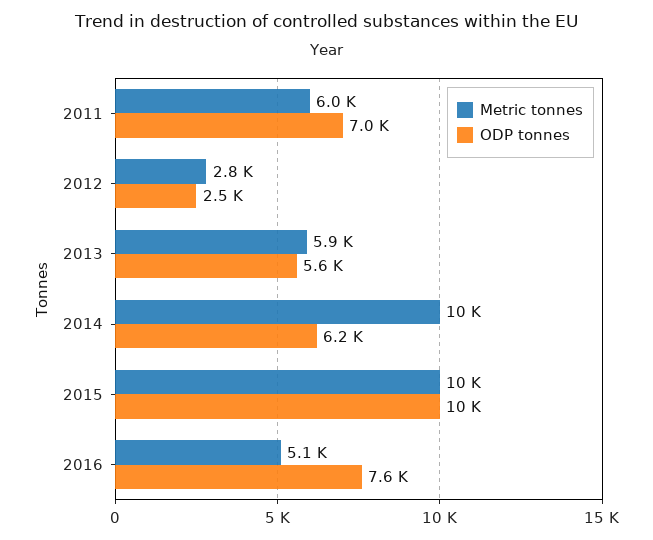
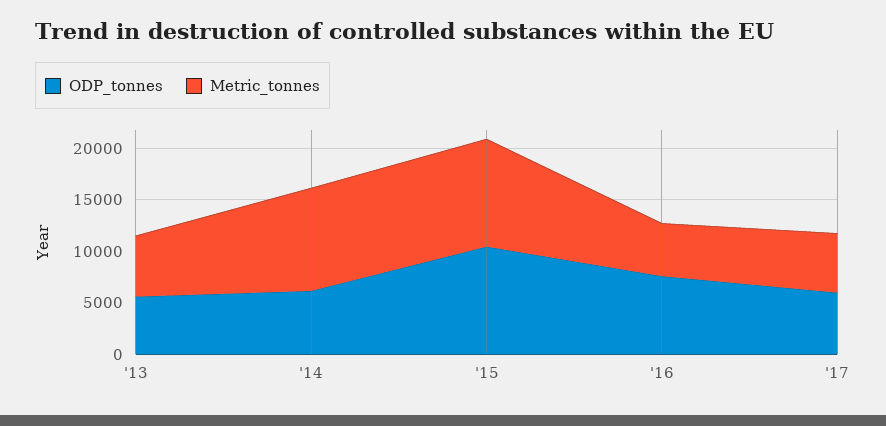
Metric tonnes, 2011: 6000 -> none
ODP tonnes, 2011: 7000 -> none
Metric tonnes, 2012: 2800 -> none
ODP tonnes, 2012: 2500 -> none
ODP tonnes, '17: none -> 6000
Metric tonnes, '17: none -> 6000

